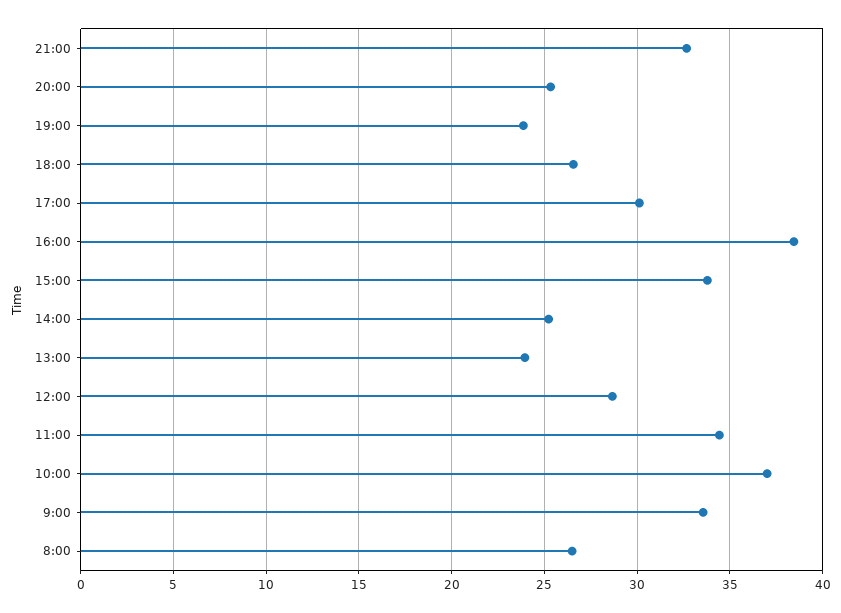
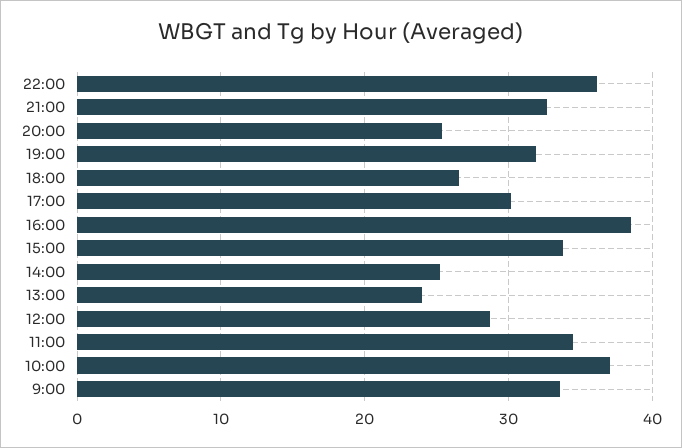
19:00: 24 -> 32
8:00: 26.5 -> none
22:00: none -> 36

